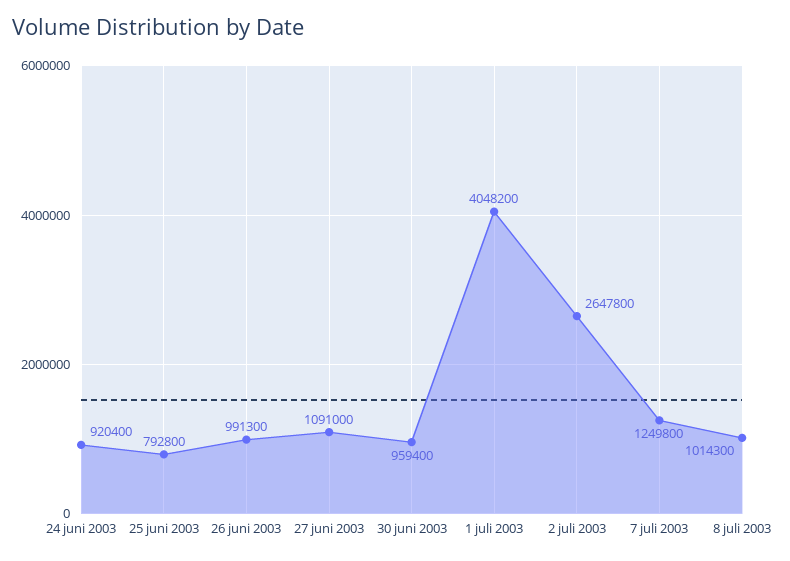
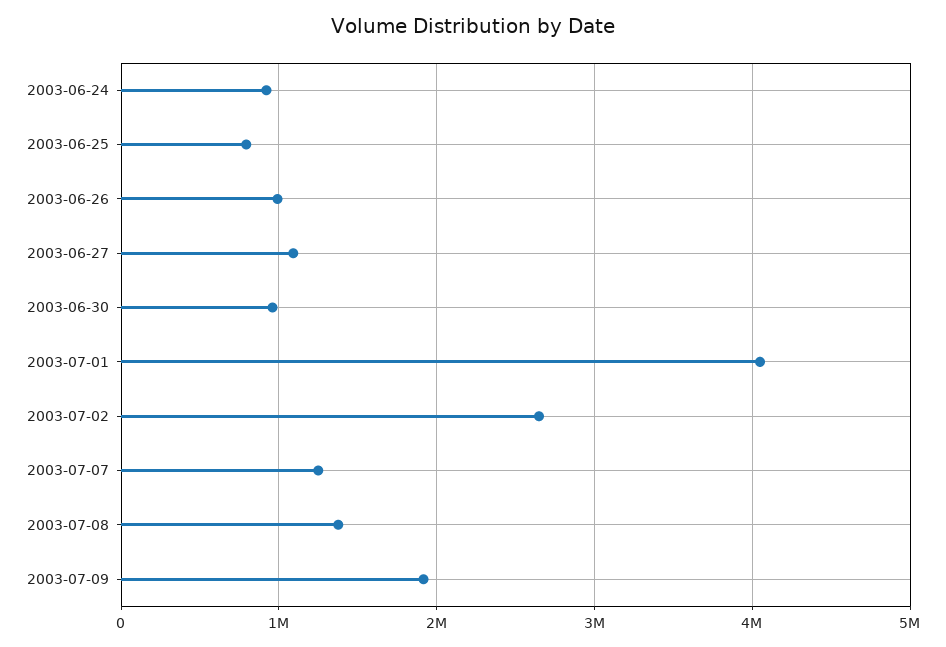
8 juli 2003: 1014300 -> 1400000
2003-07-09: none -> 1900000

